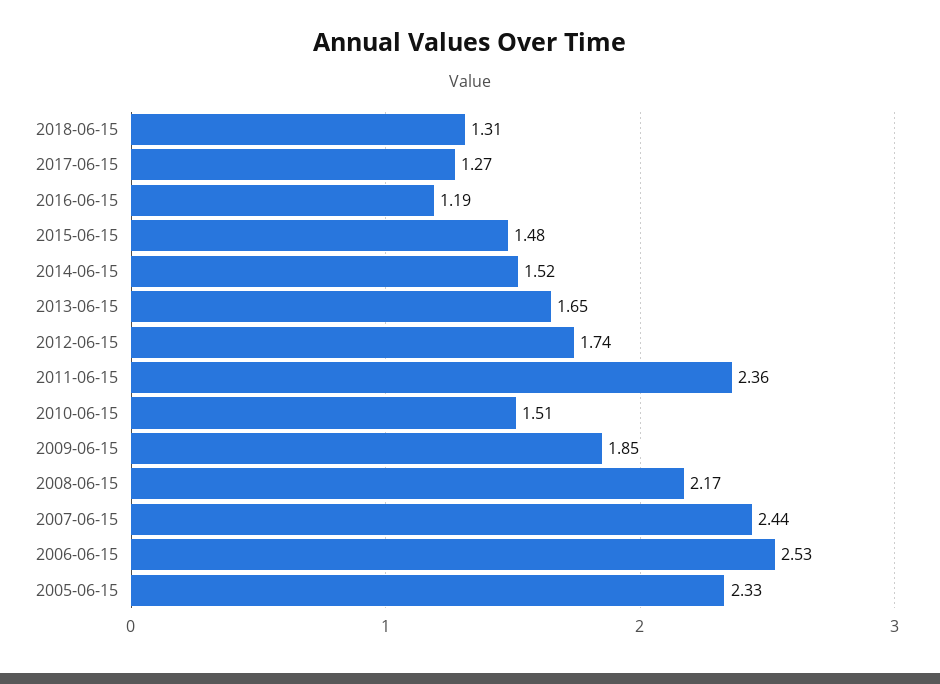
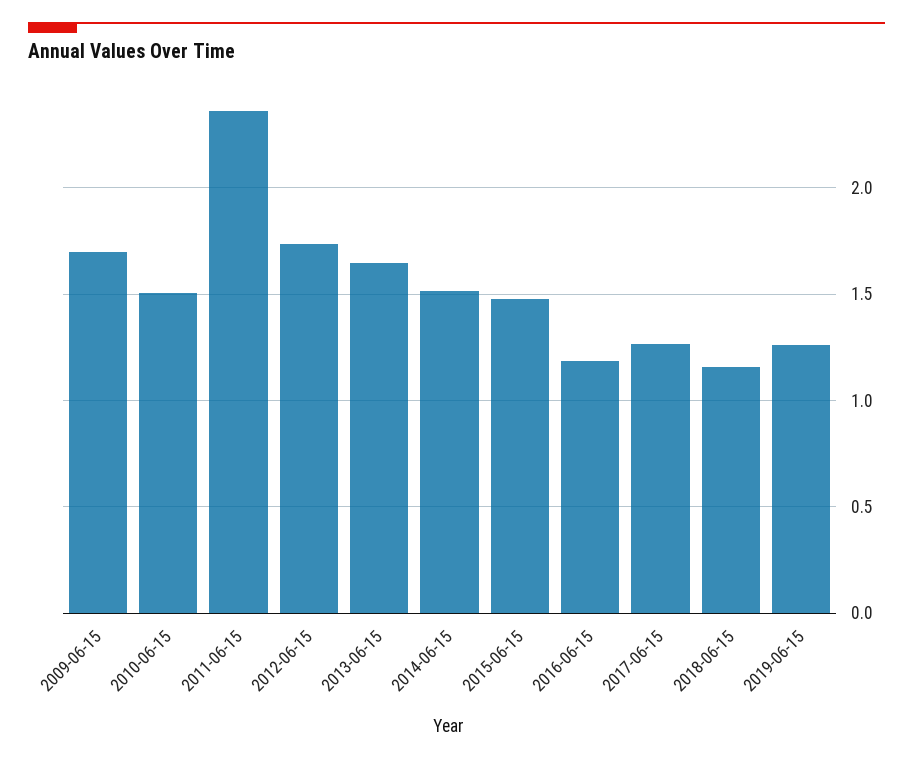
2018-06-15: 1.31 -> 1.15
2009-06-15: 1.85 -> 1.7
2008-06-15: 2.17 -> none
2007-06-15: 2.44 -> none
2006-06-15: 2.53 -> none
2005-06-15: 2.33 -> none
2019-06-15: none -> 1.25

